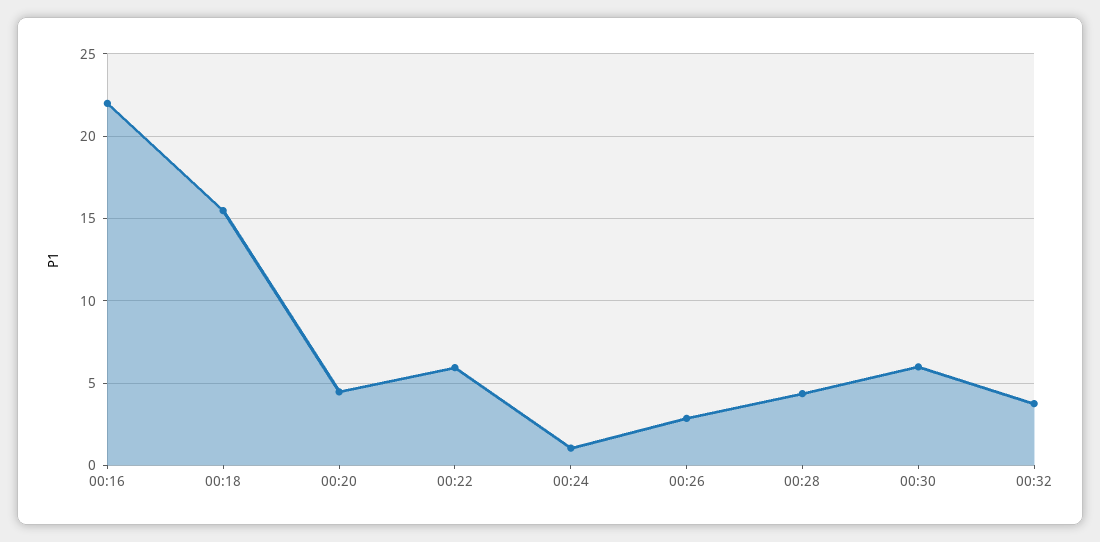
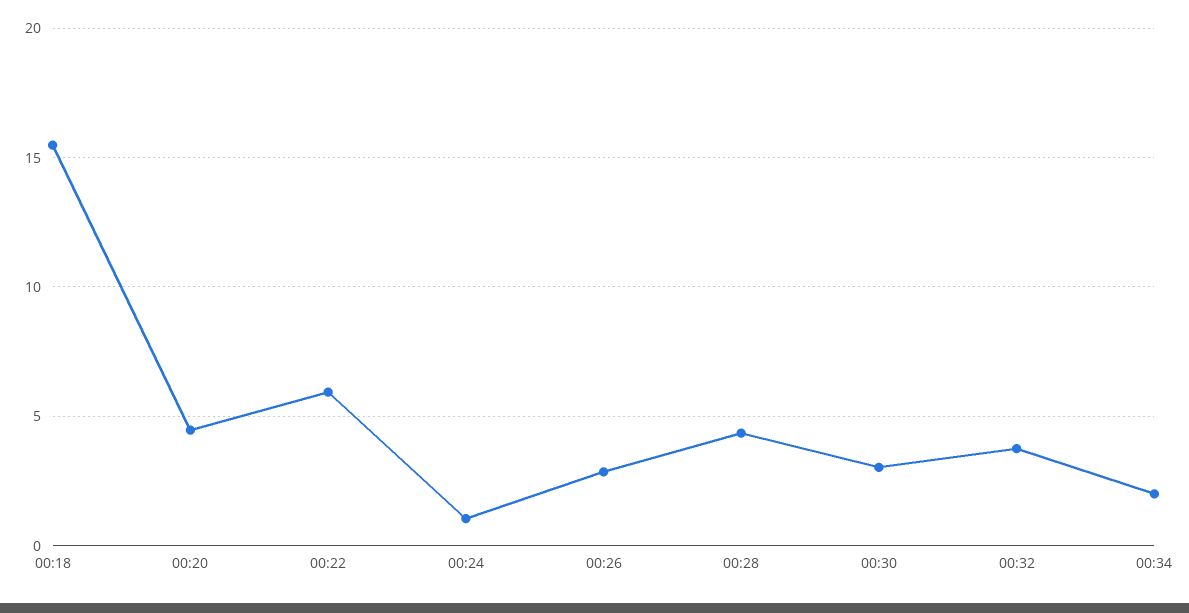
00:16: 22 -> none
00:30: 6 -> 3
00:34: none -> 2

